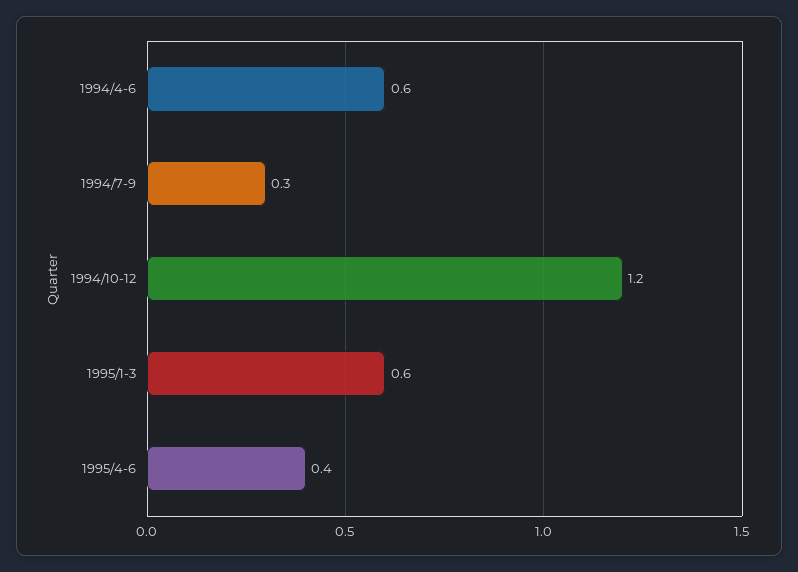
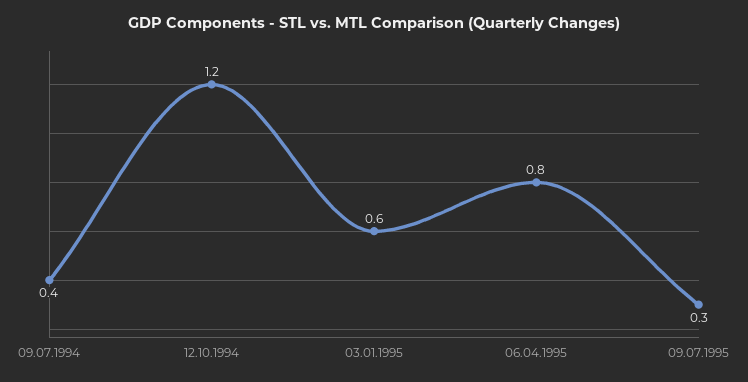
1994/4-6: 0.6 -> none
1994/7-9: 0.3 -> 0.4
1995/4-6: 0.4 -> 0.8
09.07.1995: none -> 0.3

